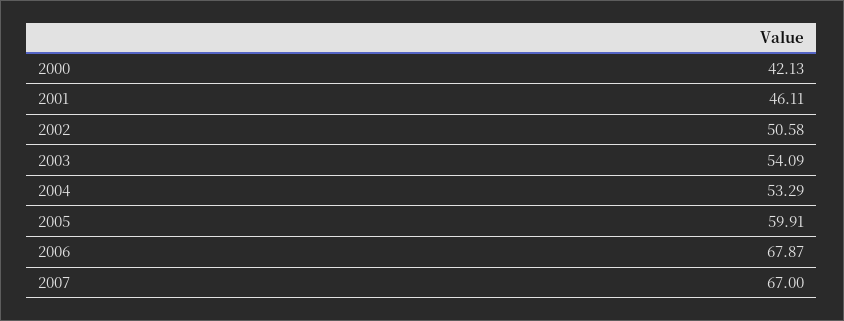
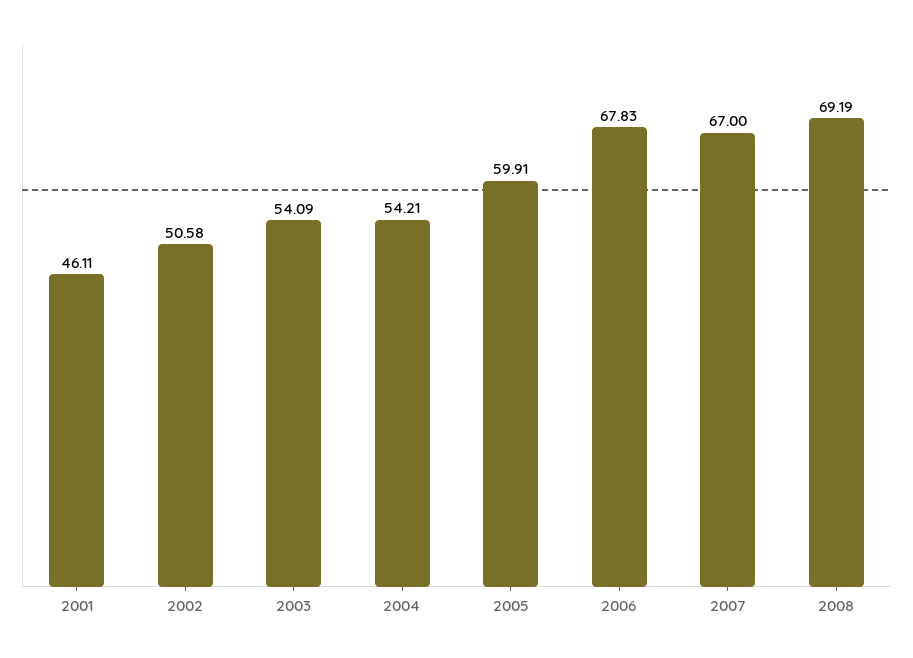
2000: 42.13 -> none
2004: 53.29 -> 54.21
2006: 67.87 -> 67.83
2008: none -> 69.19

